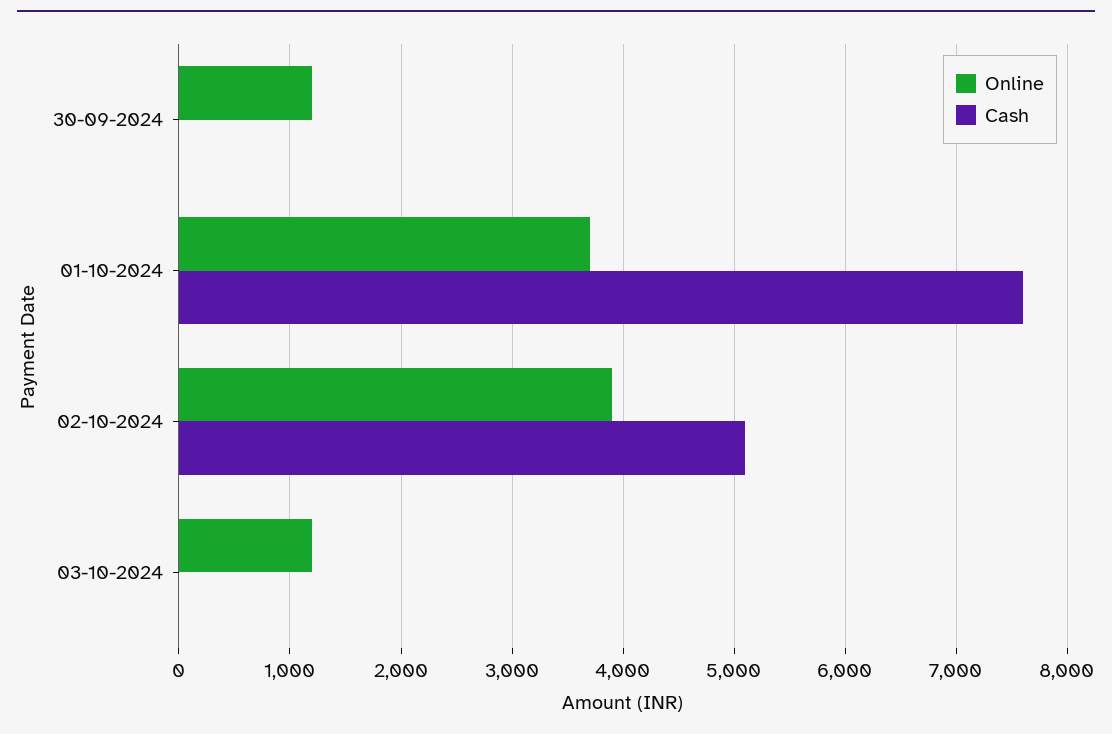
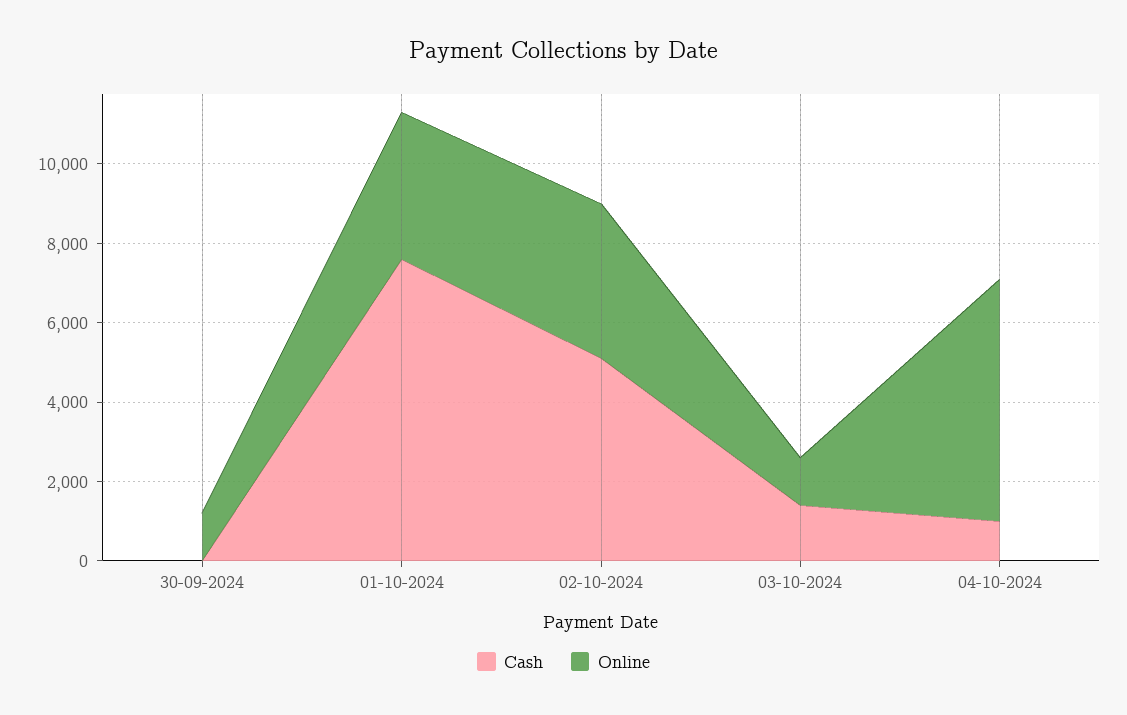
Cash, 03-10-2024: 0 -> 1500
Cash, 04-10-2024: none -> 1000
Online, 04-10-2024: none -> 6000

